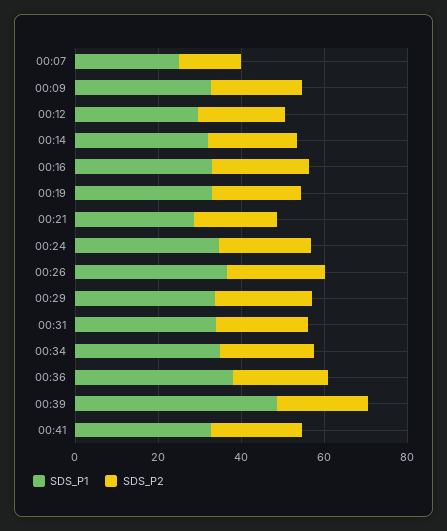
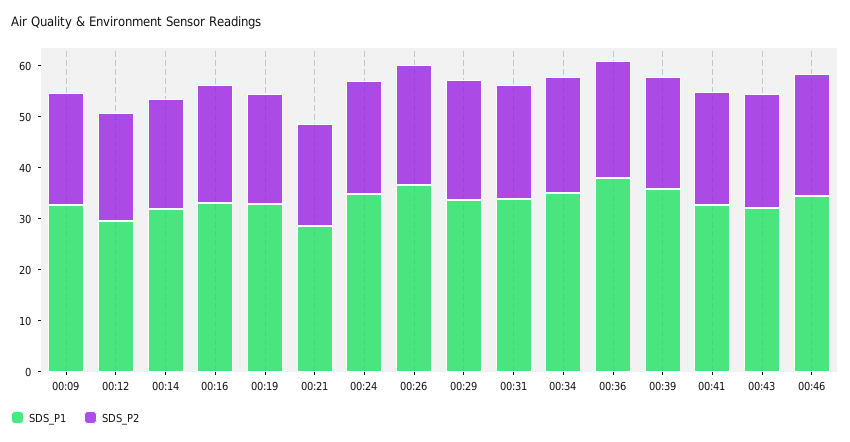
SDS_P1, 00:07: 25 -> none
SDS_P2, 00:07: 15 -> none
SDS_P1, 00:39: 50 -> 36
SDS_P1, 00:43: none -> 32
SDS_P2, 00:43: none -> 22
SDS_P1, 00:46: none -> 34
SDS_P2, 00:46: none -> 24

